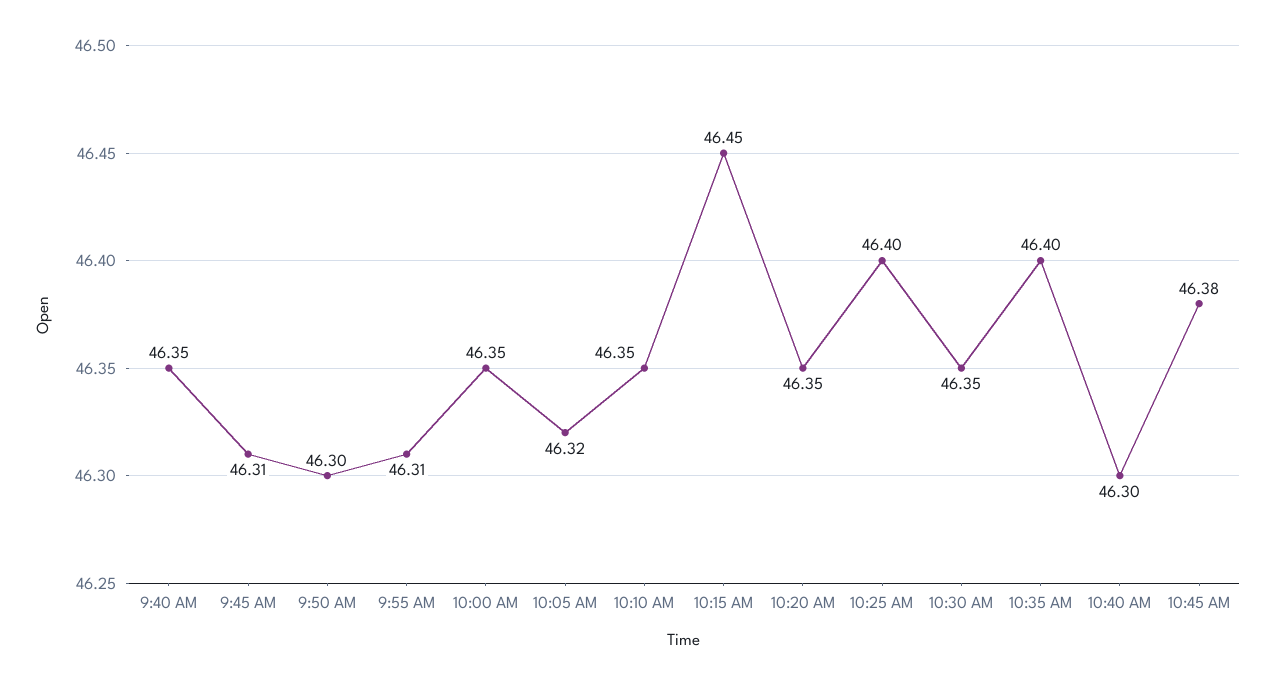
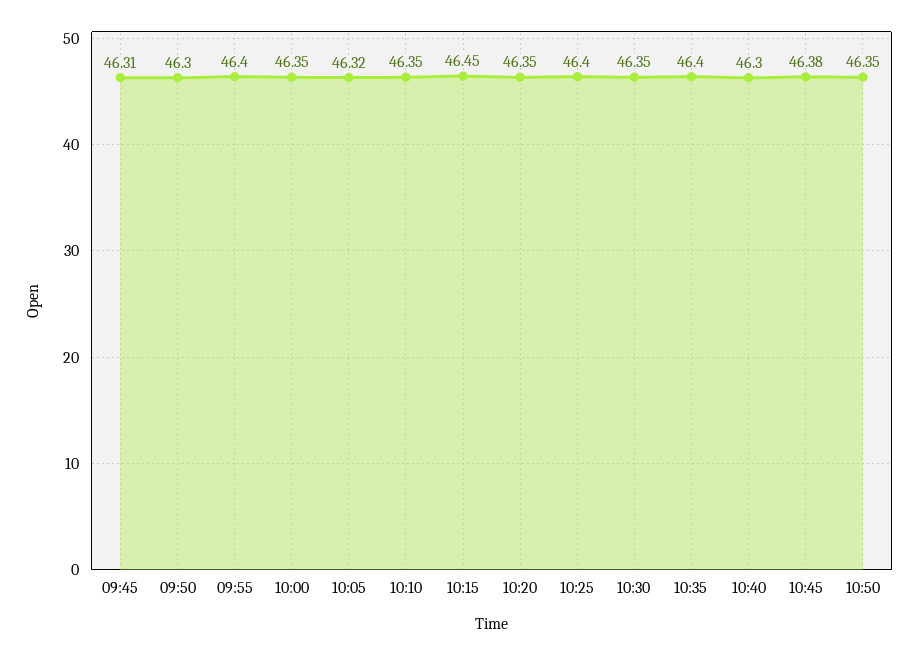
9:40 AM: 46.35 -> none
9:55 AM: 46.31 -> 46.4
10:50: none -> 46.35

